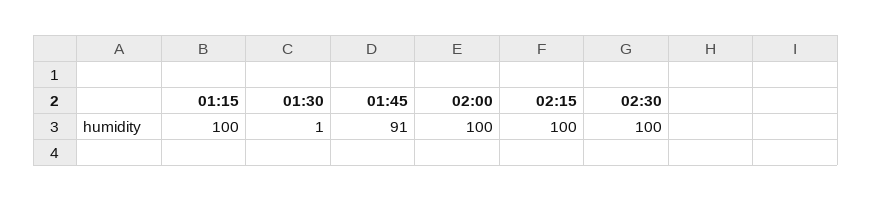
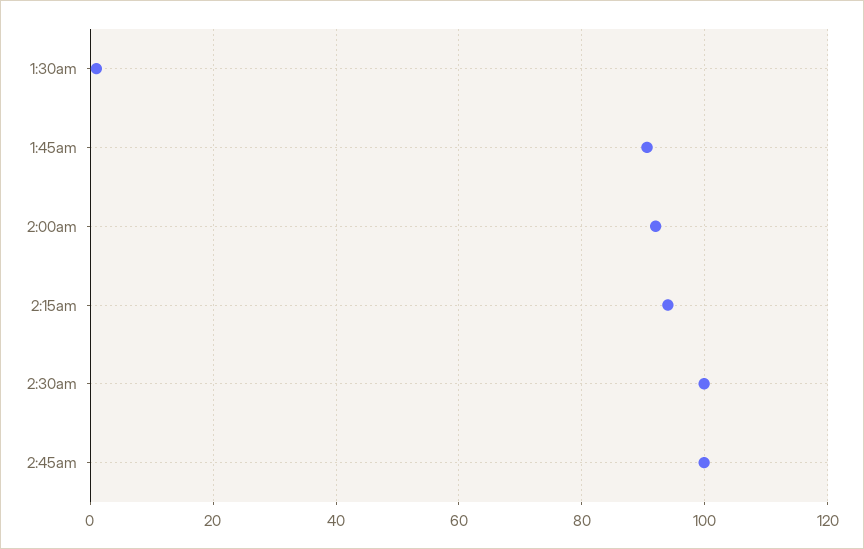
01:15: 100 -> none
02:00: 100 -> 92
02:15: 100 -> 94
2:45am: none -> 100

